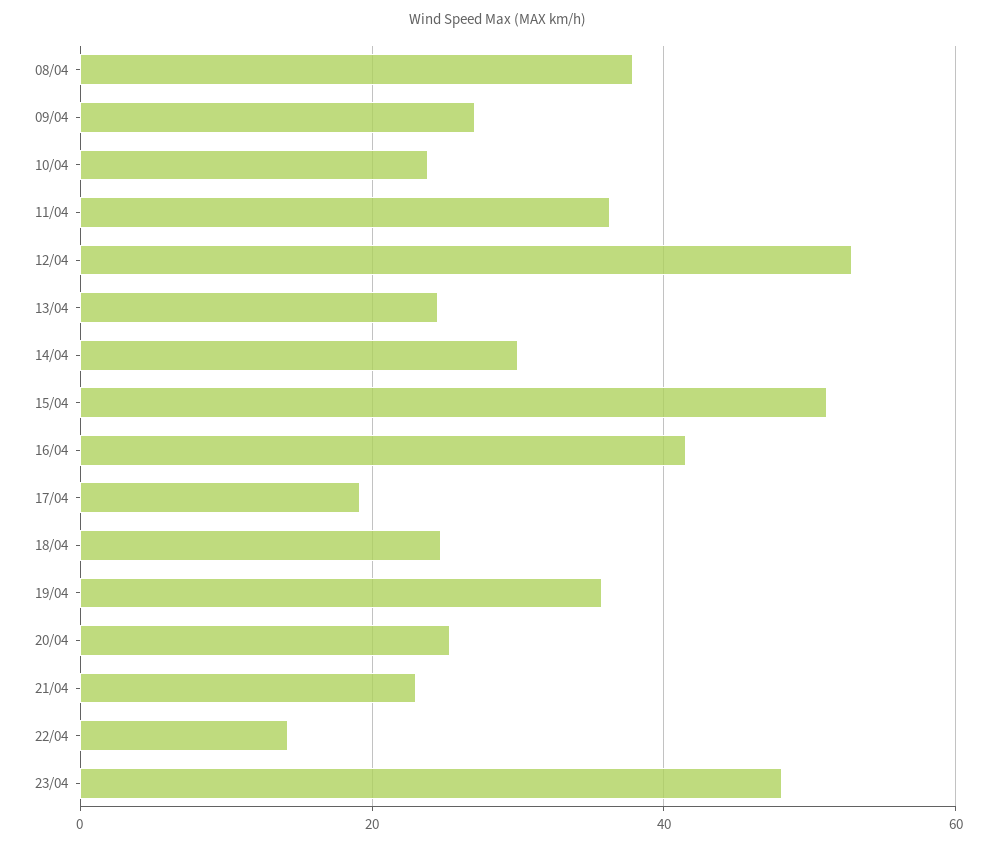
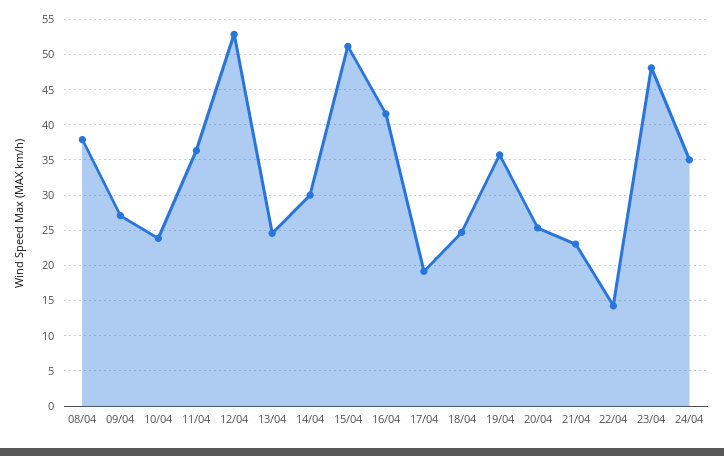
24/04: none -> 35

